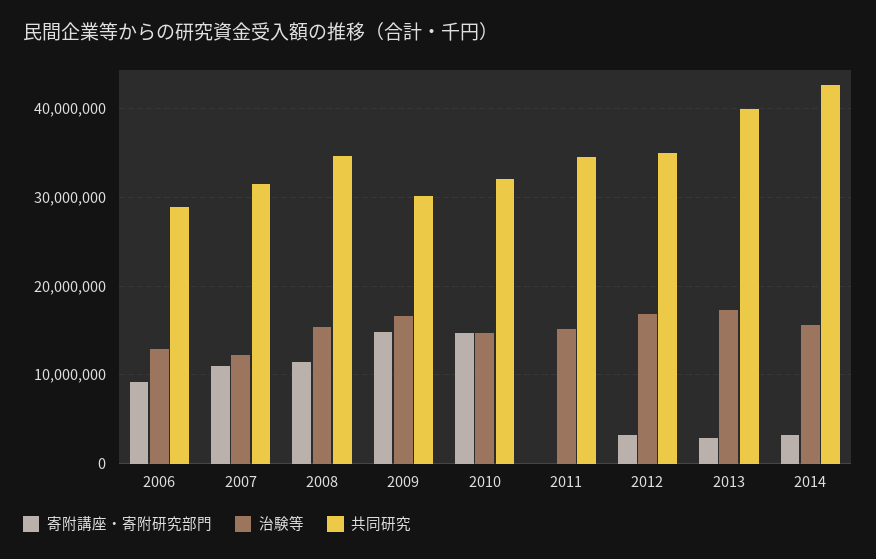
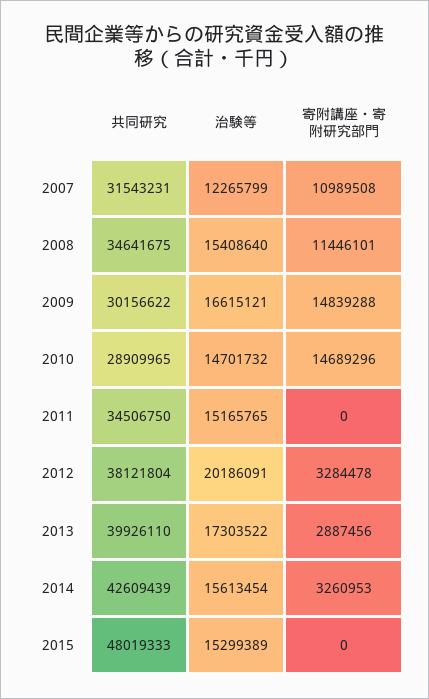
寄附講座・寄附研究部門, 2006: 9000000 -> none
治験等, 2006: 13000000 -> none
共同研究, 2006: 29000000 -> none
共同研究, 2010: 32000000 -> 28909965
治験等, 2012: 17000000 -> 20186091
共同研究, 2012: 35000000 -> 38121804
共同研究, 2015: none -> 48019333
治験等, 2015: none -> 15299389
寄附講座・寄附研究部門, 2015: none -> 0

